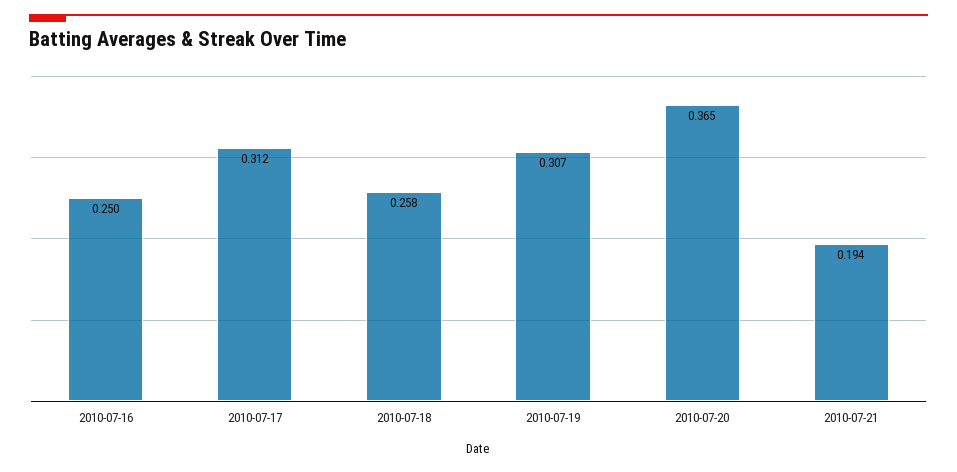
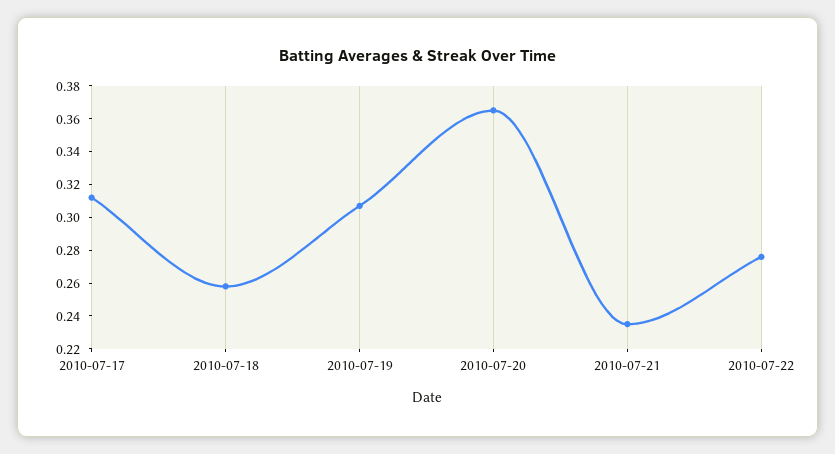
2010-07-16: 0.25 -> none
2010-07-21: 0.194 -> 0.235
2010-07-22: none -> 0.275

